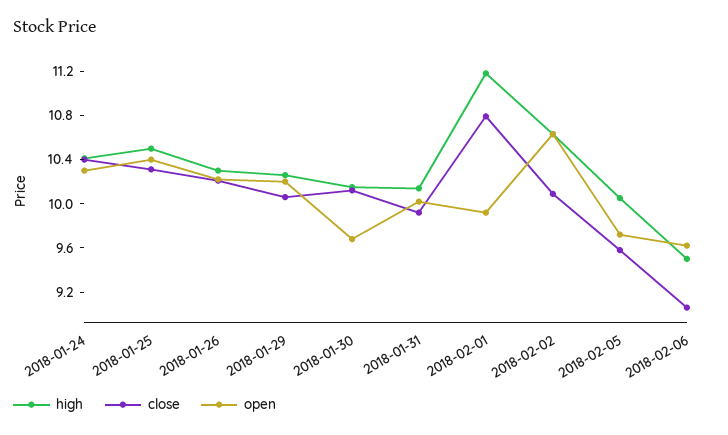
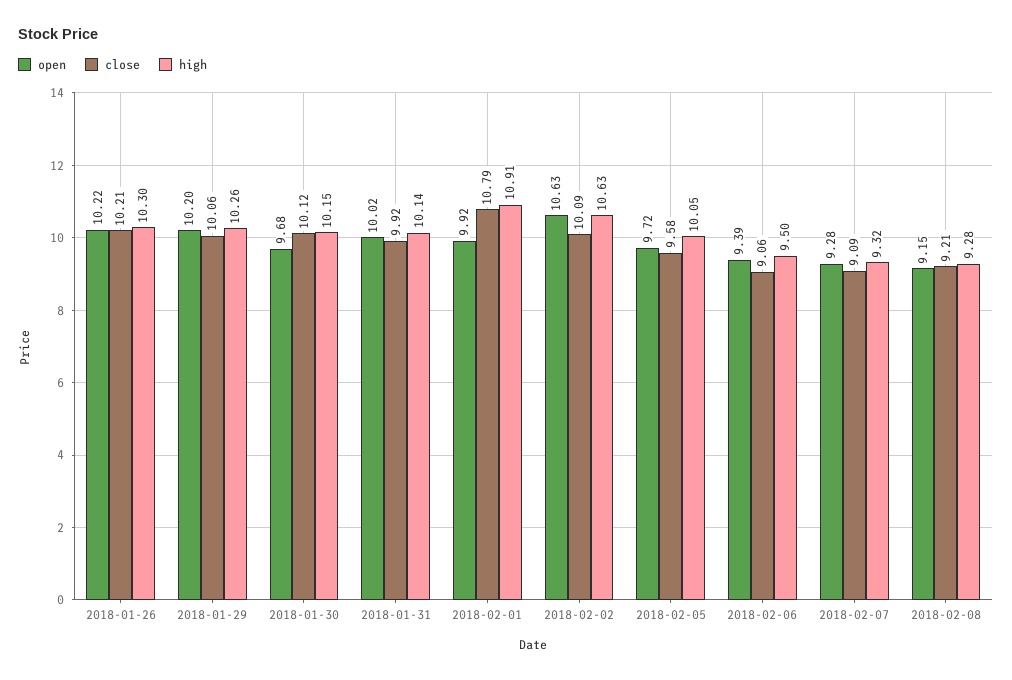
high, 2018-01-24: 10.4 -> none
close, 2018-01-24: 10.4 -> none
open, 2018-01-24: 10.3 -> none
high, 2018-01-25: 10.5 -> none
close, 2018-01-25: 10.3 -> none
open, 2018-01-25: 10.4 -> none
high, 2018-02-01: 11.2 -> 10.91
open, 2018-02-06: 9.6 -> 9.39
open, 2018-02-07: none -> 9.28
close, 2018-02-07: none -> 9.09
high, 2018-02-07: none -> 9.32
open, 2018-02-08: none -> 9.15
close, 2018-02-08: none -> 9.21
high, 2018-02-08: none -> 9.28

